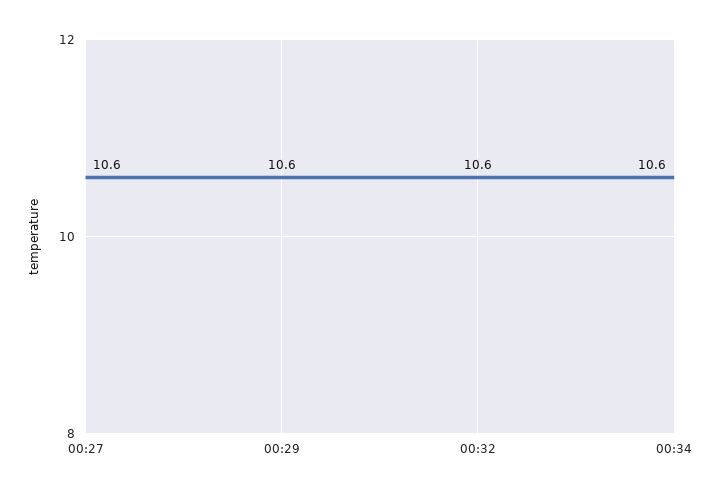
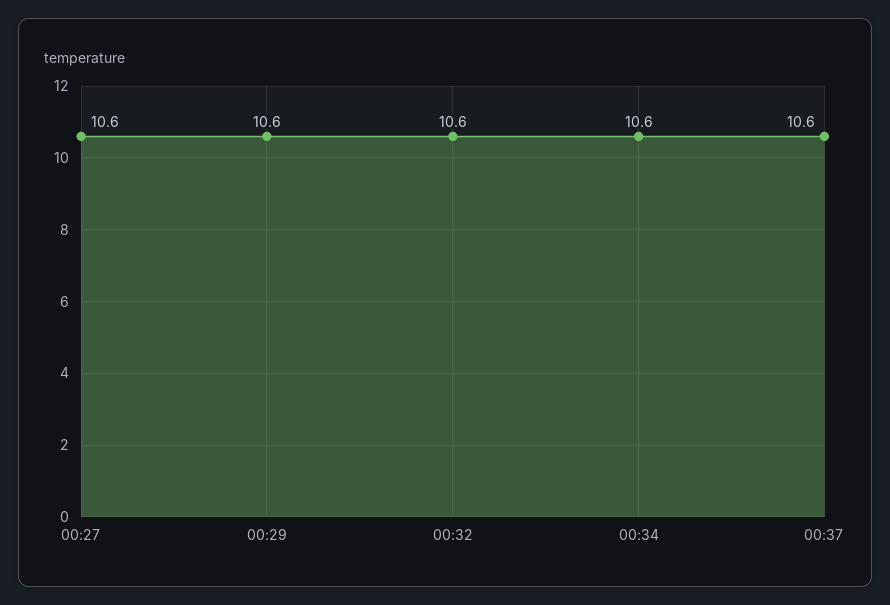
00:37: none -> 10.6

